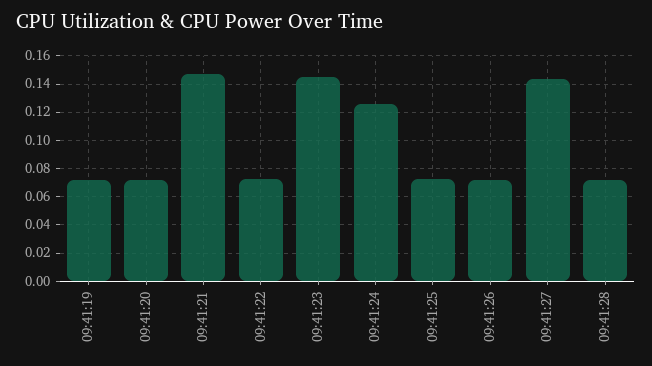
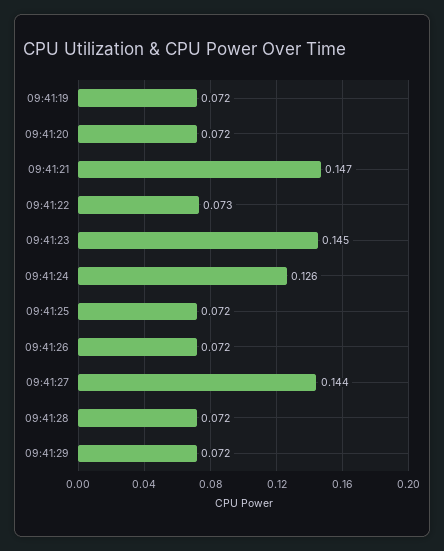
09:41:29: none -> 0.072

